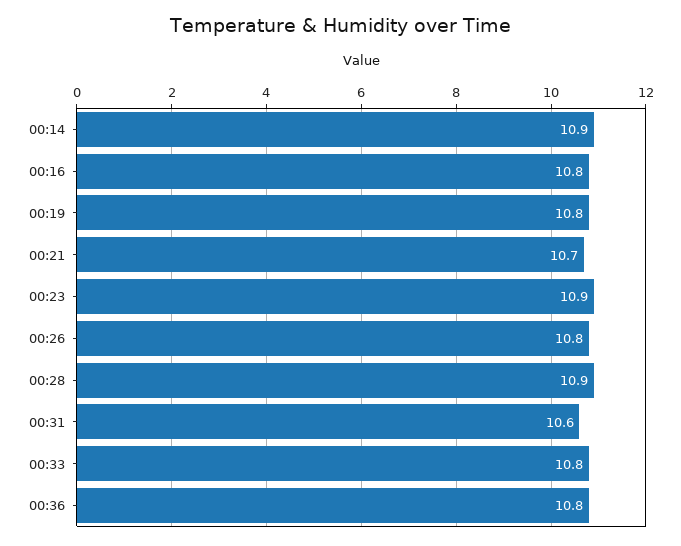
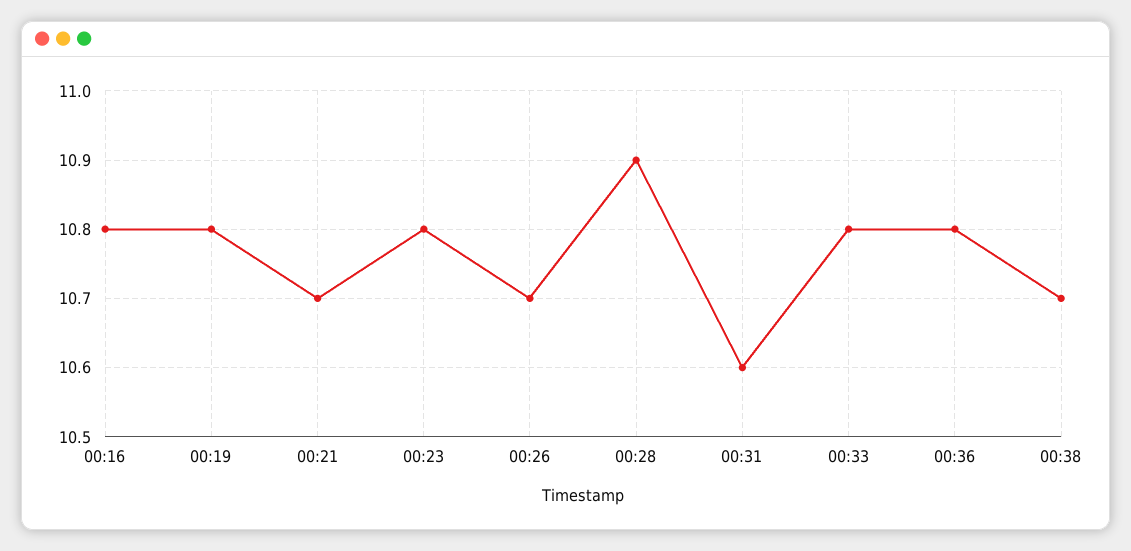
00:14: 10.9 -> none
00:23: 10.9 -> 10.8
00:26: 10.8 -> 10.7
00:38: none -> 10.7

